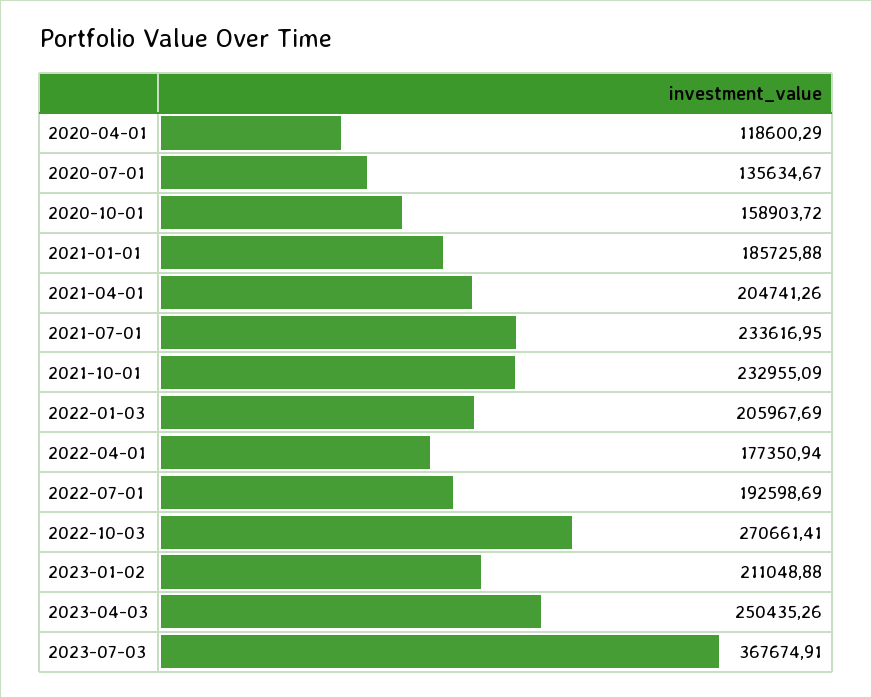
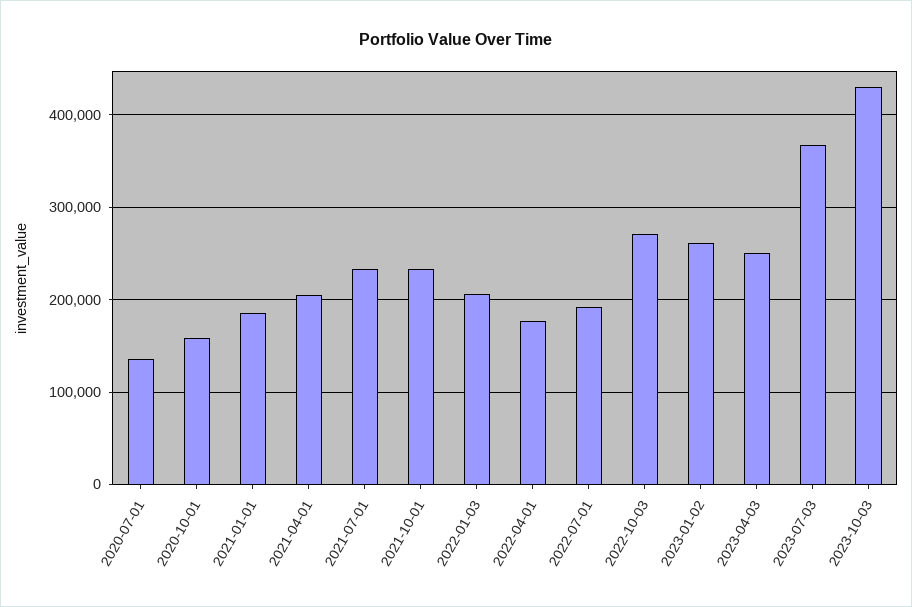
2020-04-01: 118600.29 -> none
2023-01-02: 211048.88 -> 260000
2023-10-03: none -> 430000

